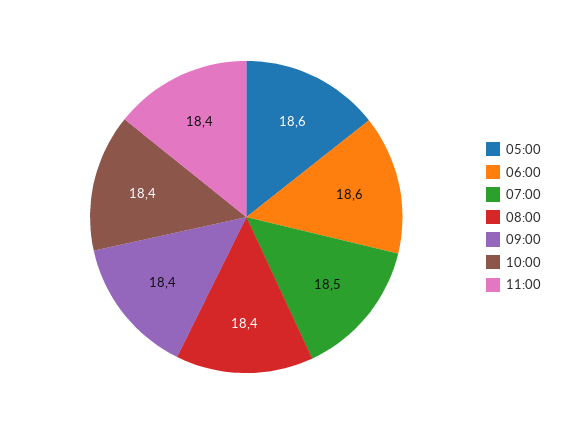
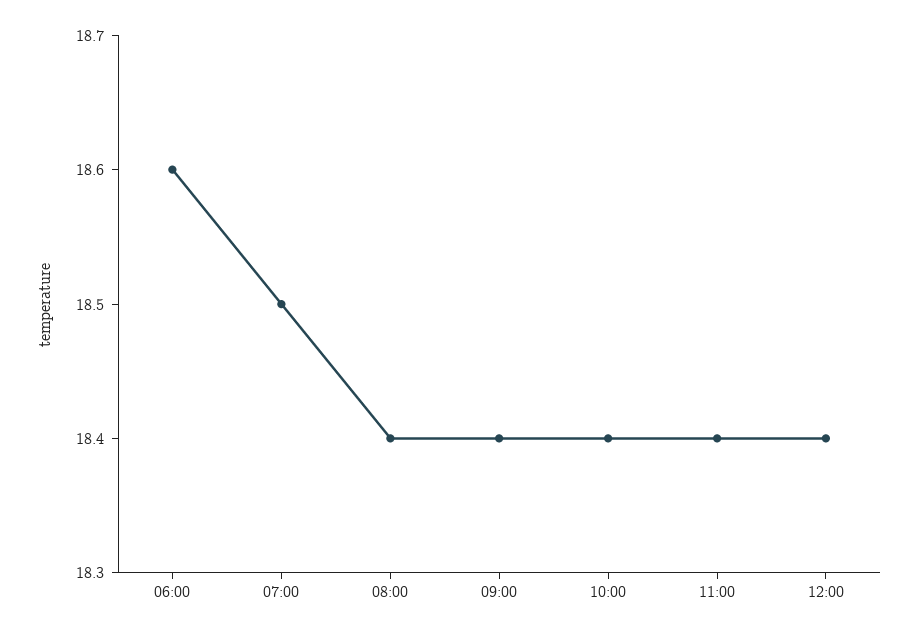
05:00: 18.6 -> none
12:00: none -> 18.4

